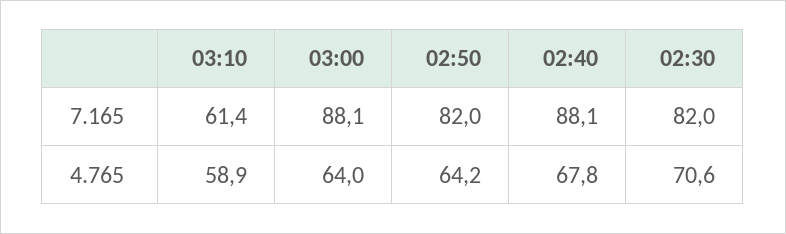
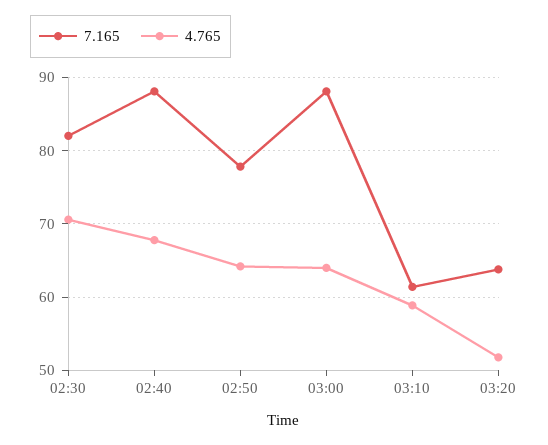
7.165, 02:50: 82 -> 78
7.165, 03:20: none -> 64
4.765, 03:20: none -> 52

